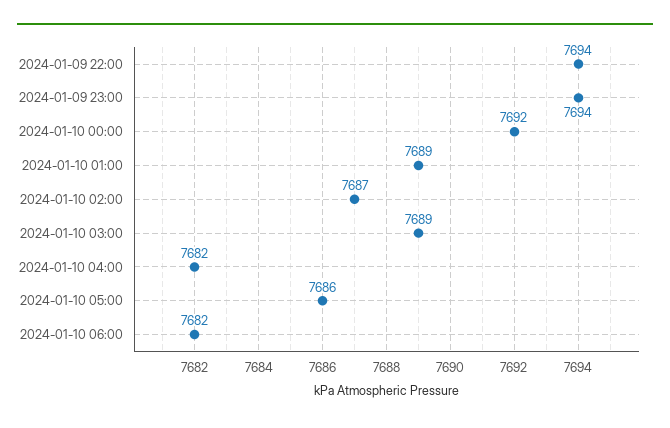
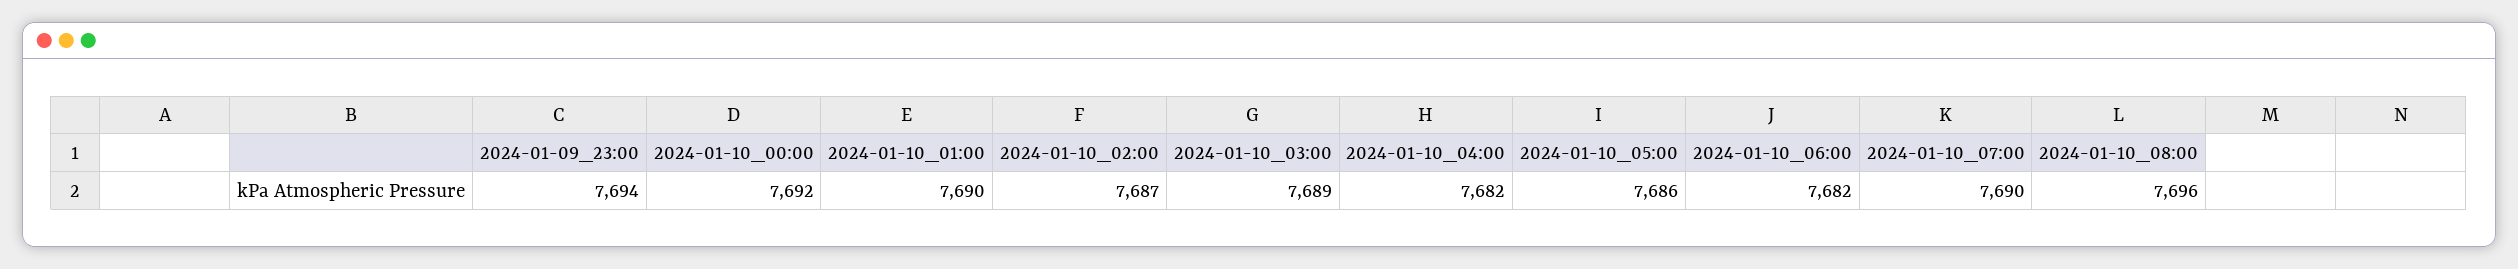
2024-01-09 22:00: 7694 -> none
2024-01-10 01:00: 7689 -> 7690
2024-01-10_07:00: none -> 7690
2024-01-10_08:00: none -> 7696

